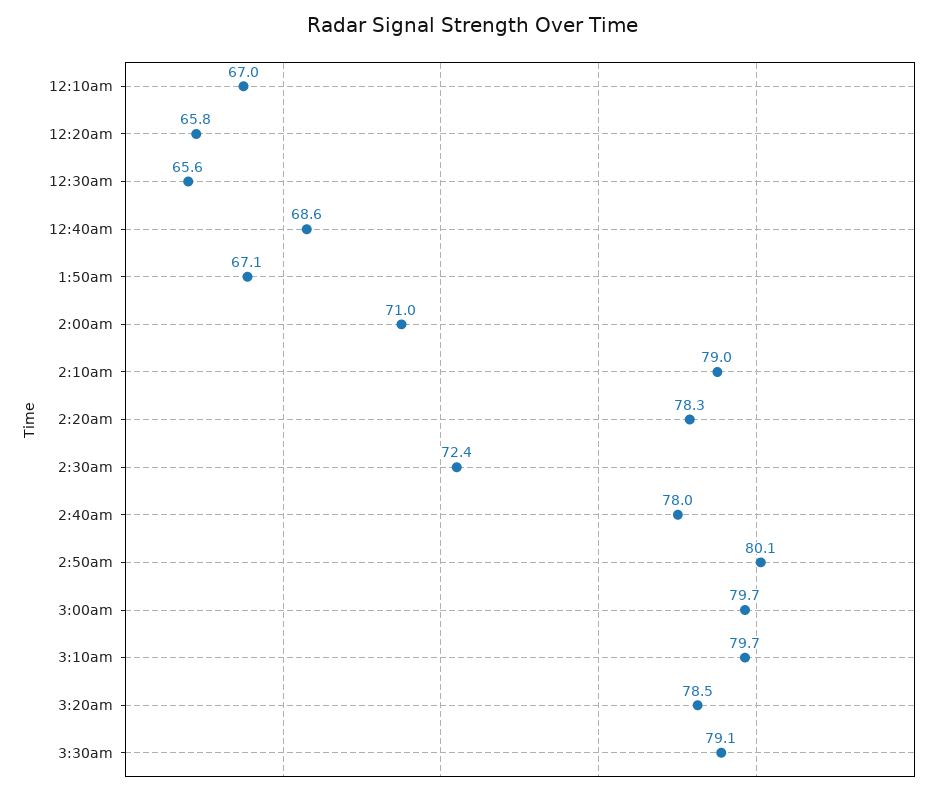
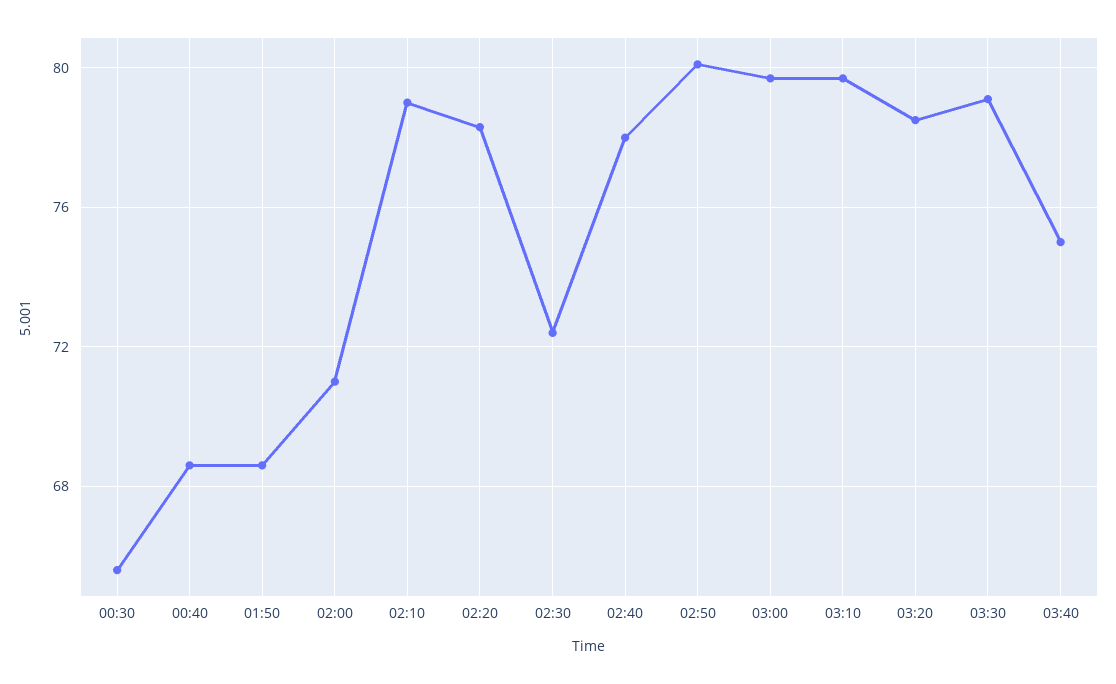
12:10am: 67 -> none
12:20am: 65.8 -> none
1:50am: 67.1 -> 68.5
03:40: none -> 75

